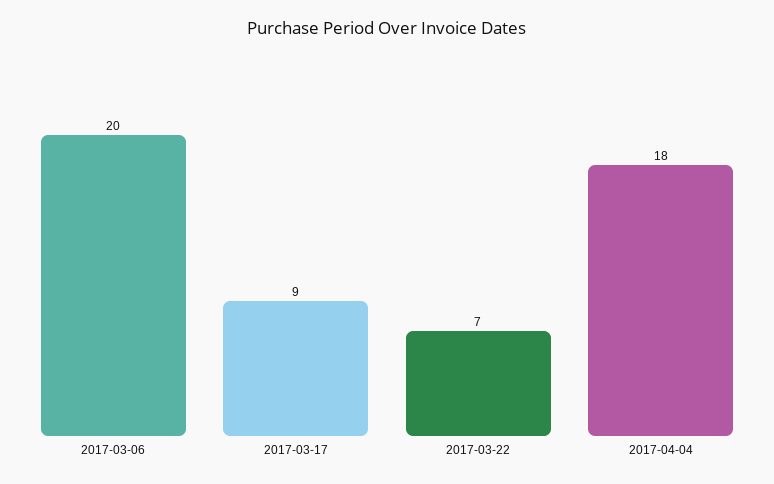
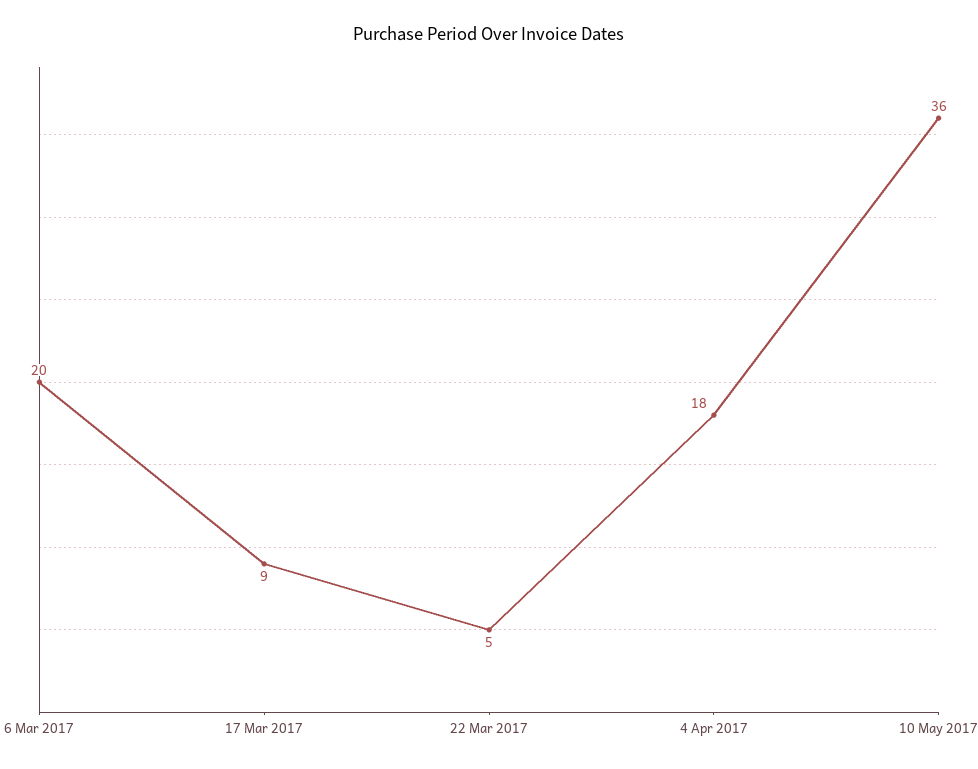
2017-03-22: 7 -> 5
10 May 2017: none -> 36

